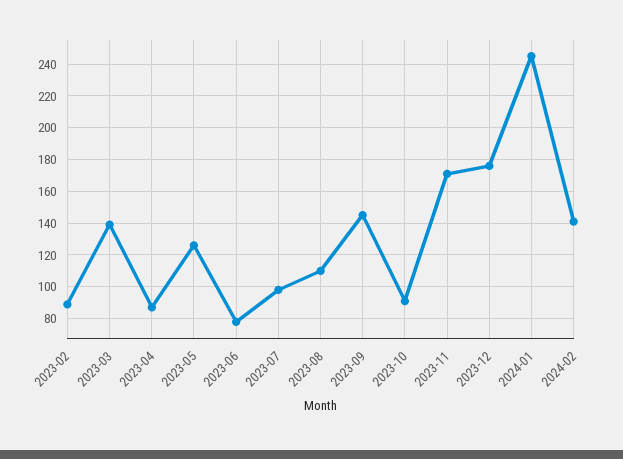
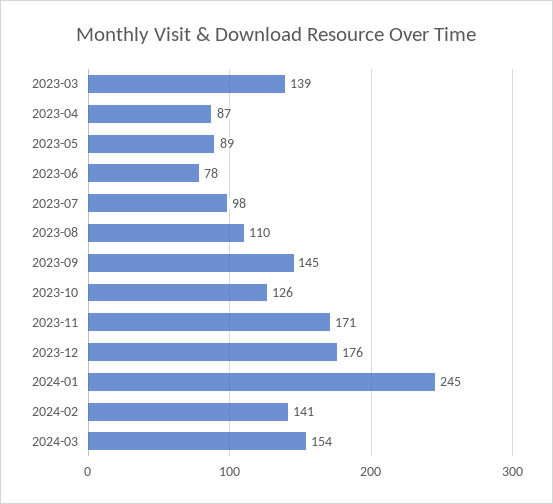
2023-02: 90 -> none
2023-05: 125 -> 89
2023-10: 90 -> 126
2024-03: none -> 154

